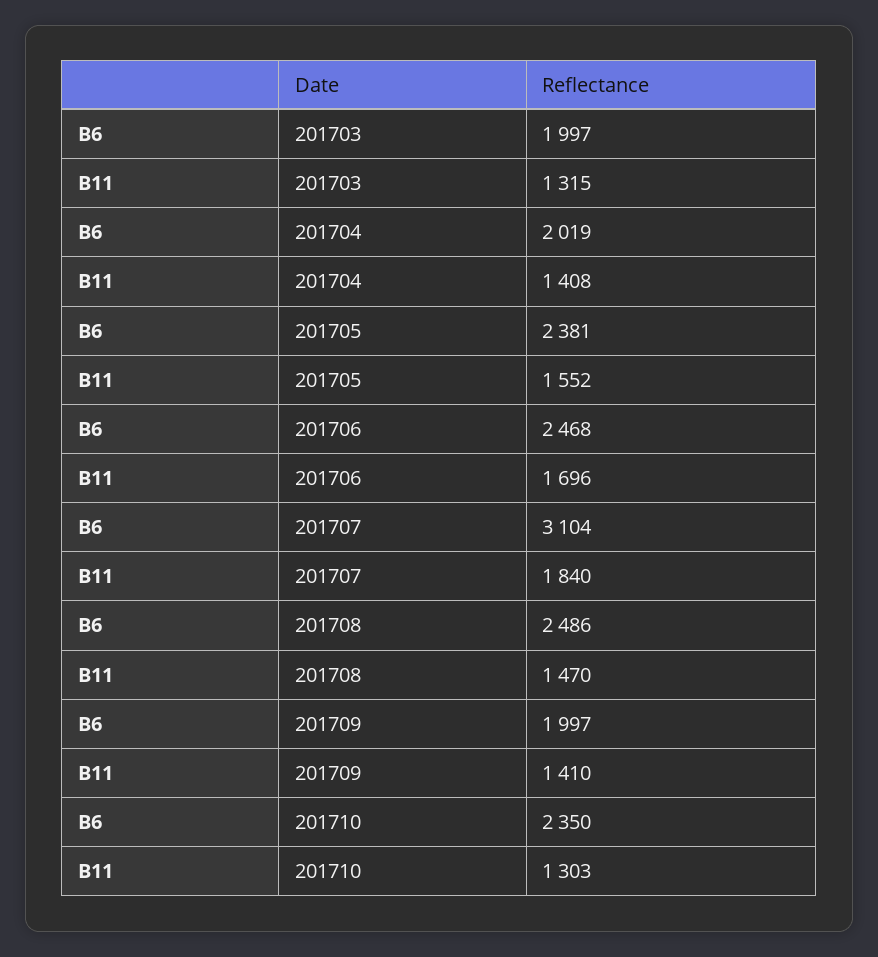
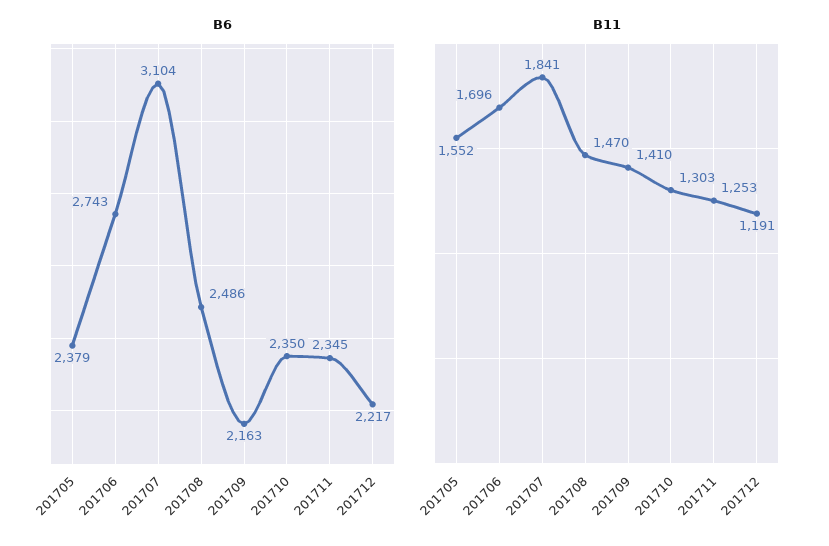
B6, 201703: 1997 -> none
B11, 201703: 1315 -> none
B6, 201704: 2019 -> none
B11, 201704: 1408 -> none
B6, 201705: 2381 -> 2379
B6, 201706: 2468 -> 2743
B11, 201707: 1840 -> 1841
B6, 201709: 1997 -> 2163
B6, 201711: none -> 2345
B6, 201712: none -> 2217
B11, 201711: none -> 1253
B11, 201712: none -> 1191

